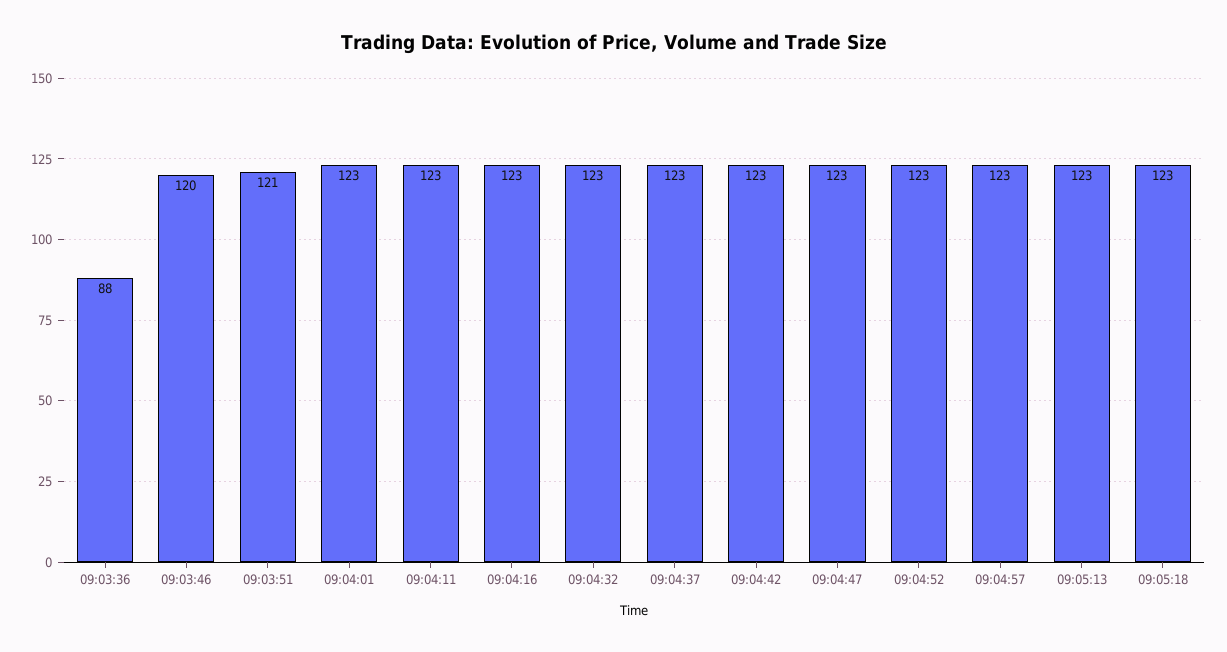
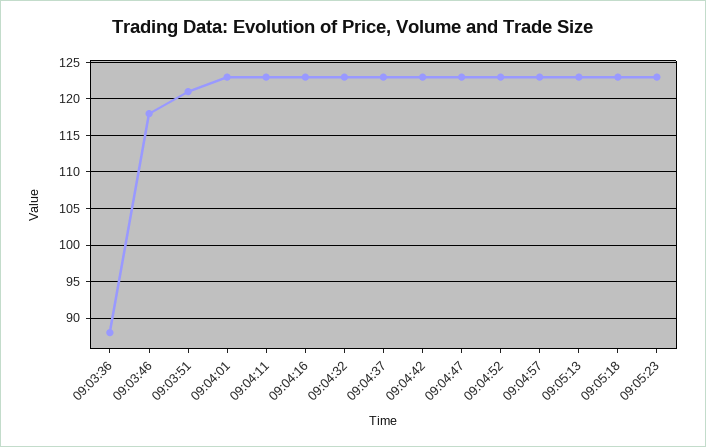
09:03:46: 120 -> 118
09:05:23: none -> 123

